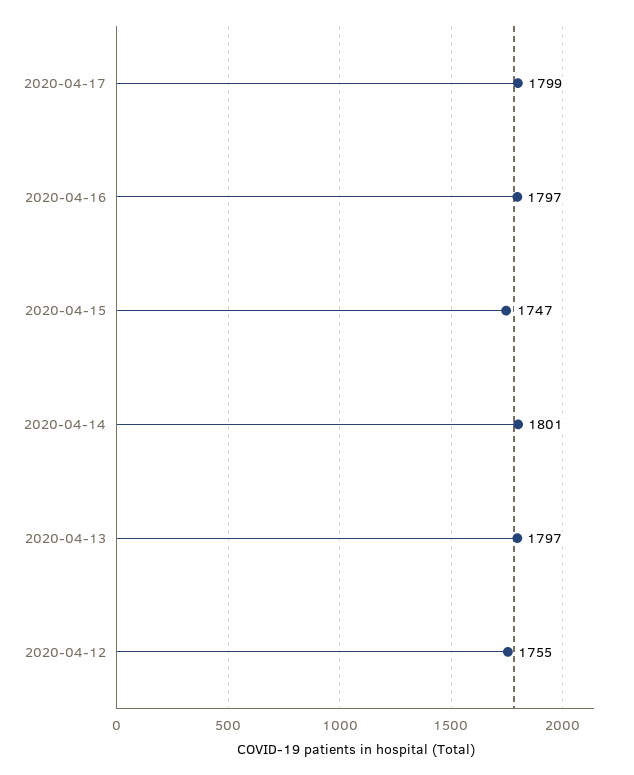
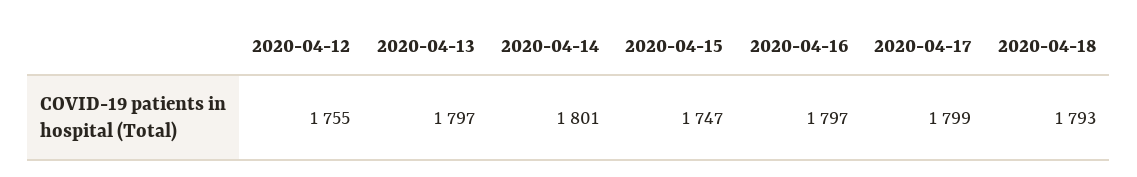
2020-04-18: none -> 1793

